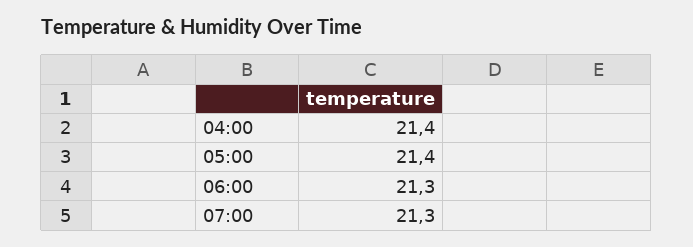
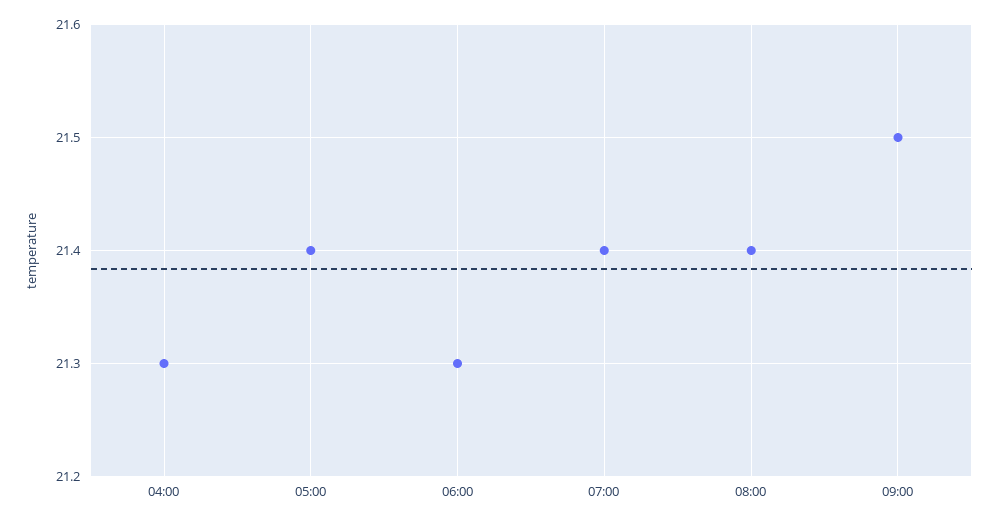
04:00: 21.4 -> 21.3
07:00: 21.3 -> 21.4
08:00: none -> 21.4
09:00: none -> 21.5

